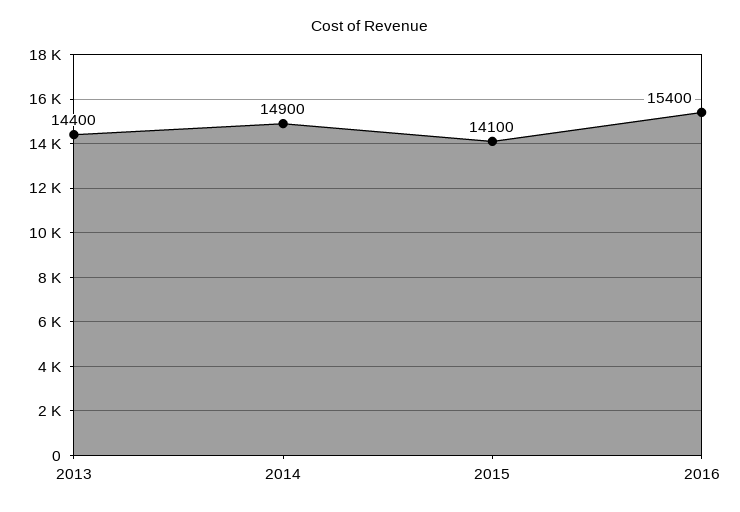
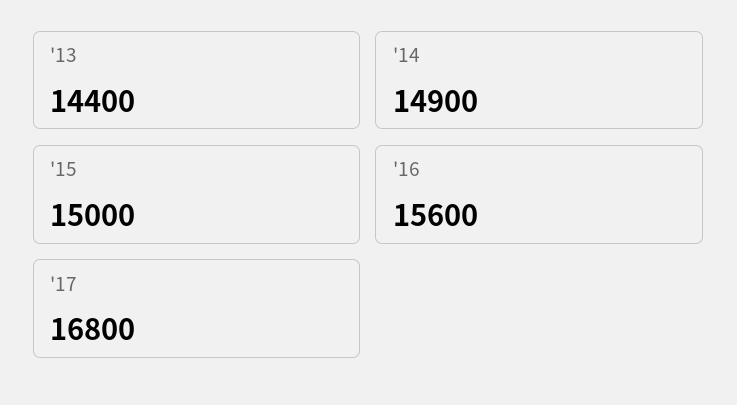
2015: 14100 -> 15000
2016: 15400 -> 15600
'17: none -> 16800

